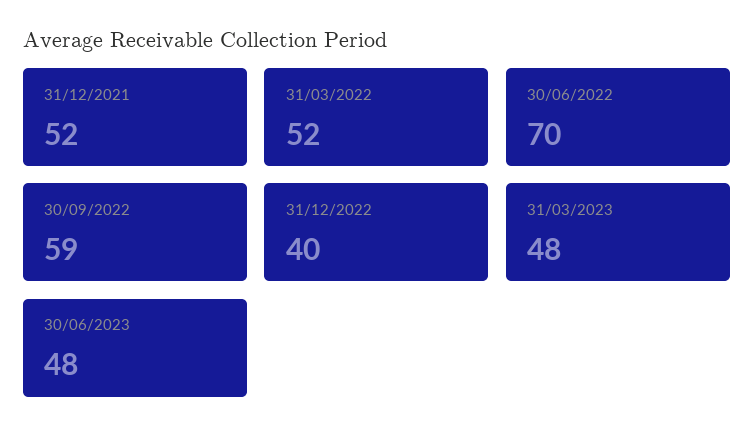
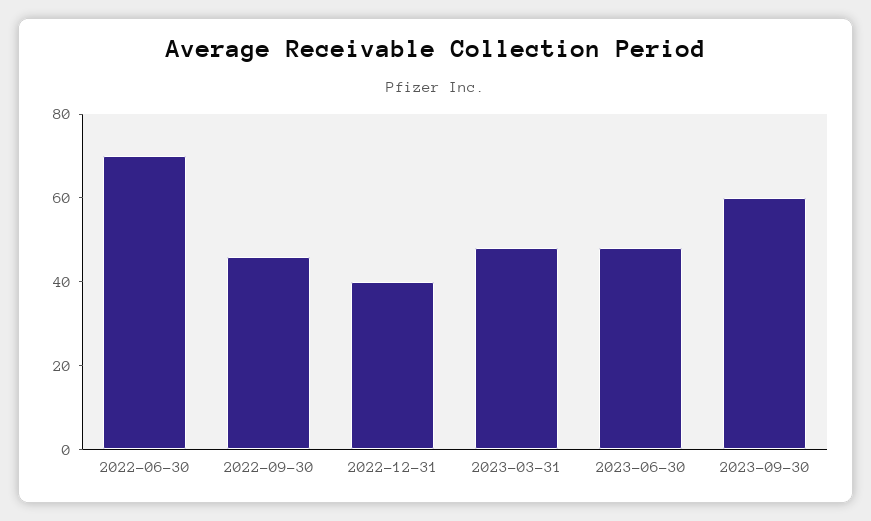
31/12/2021: 52 -> none
31/03/2022: 52 -> none
30/09/2022: 59 -> 45
2023-09-30: none -> 60

